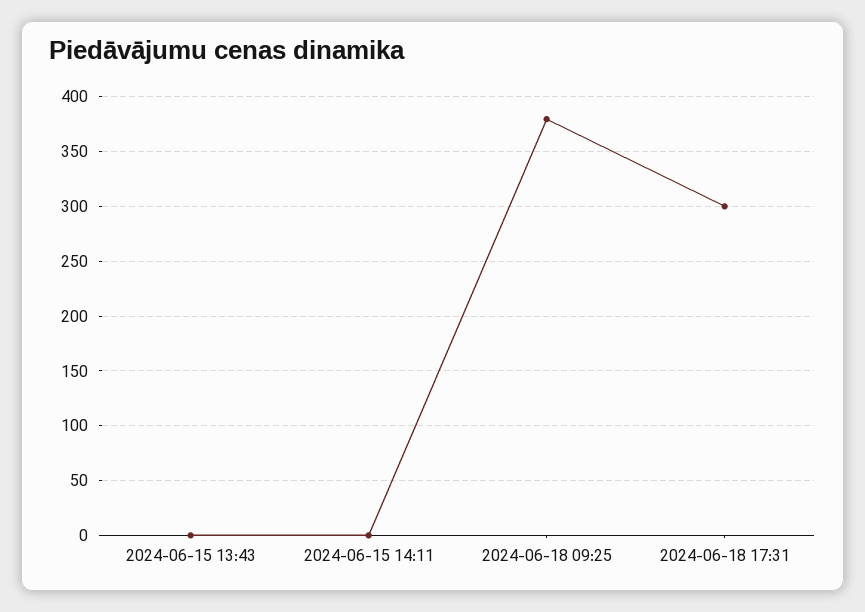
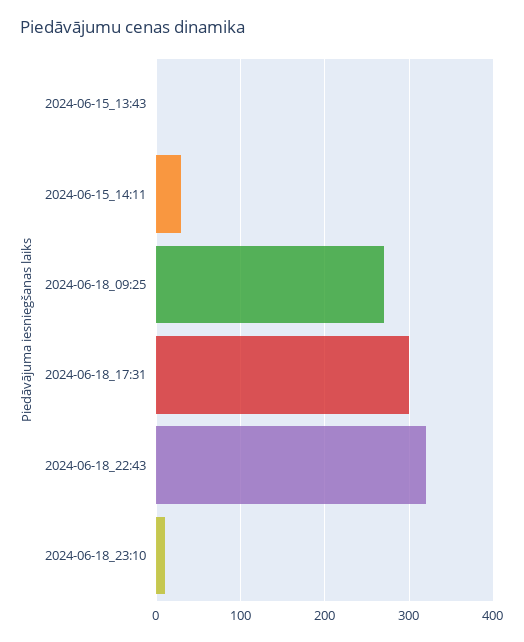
2024-06-15 14:11: 0 -> 30
2024-06-18 09:25: 380 -> 270
2024-06-18_22:43: none -> 320
2024-06-18_23:10: none -> 10

